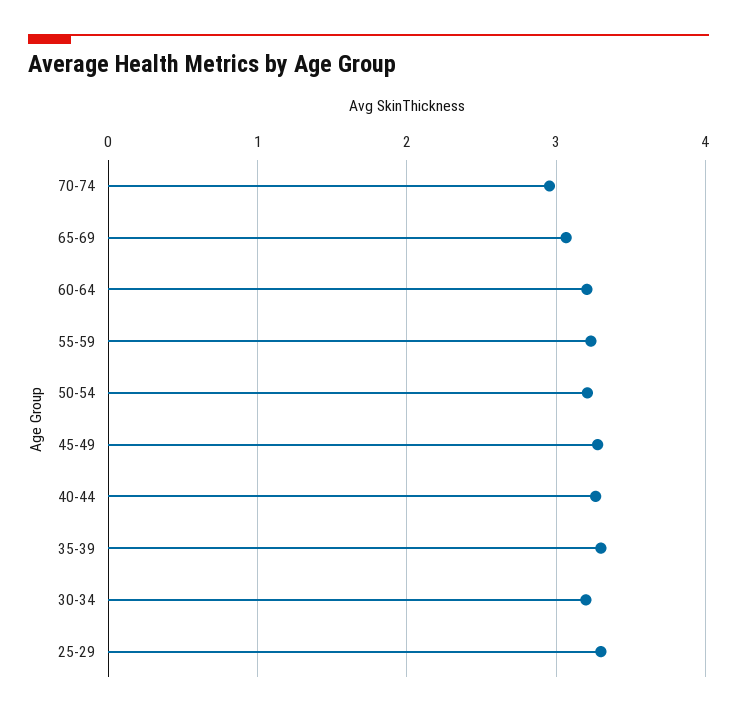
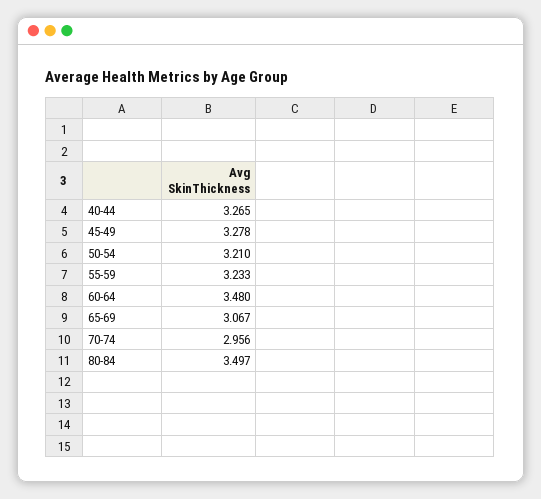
60-64: 3.2 -> 3.48
35-39: 3.3 -> none
30-34: 3.2 -> none
25-29: 3.3 -> none
80-84: none -> 3.497

